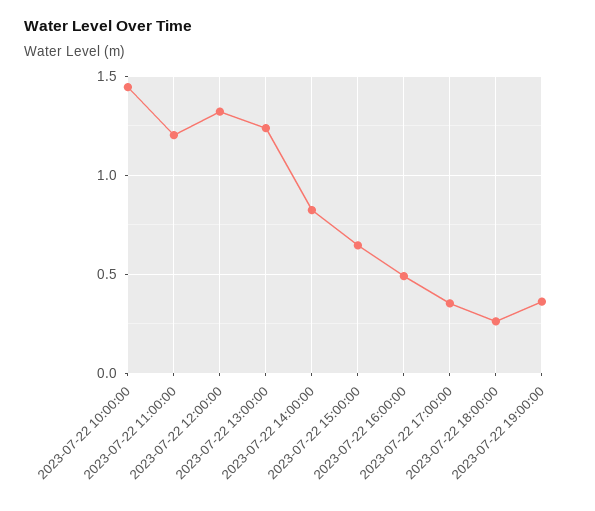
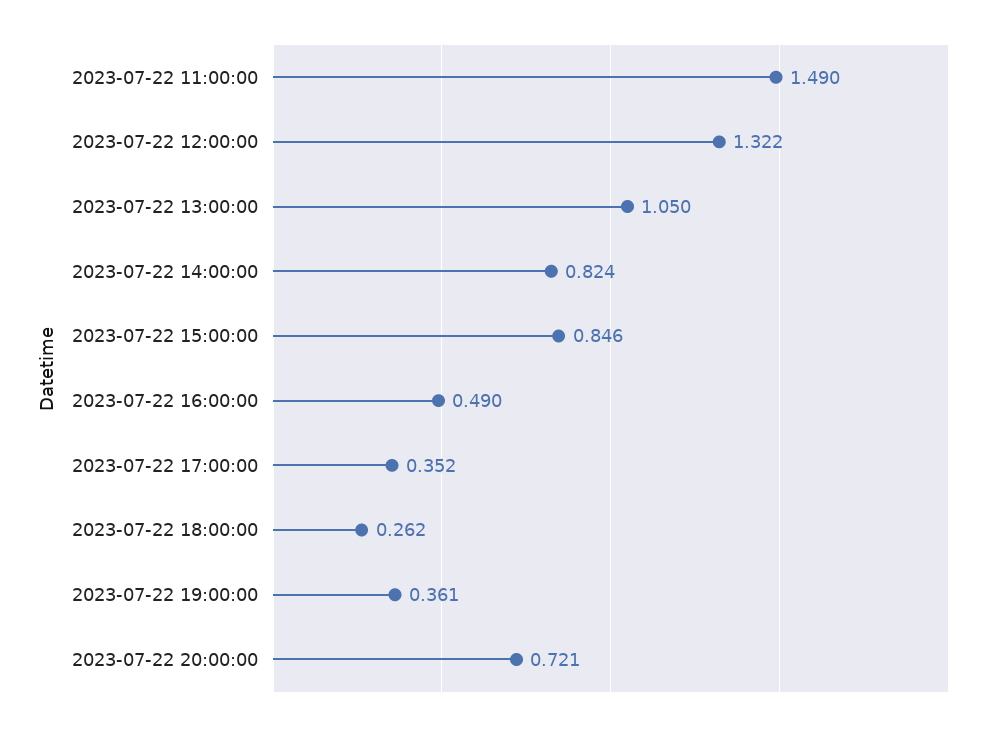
2023-07-22 10:00:00: 1.45 -> none
2023-07-22 11:00:00: 1.2 -> 1.49
2023-07-22 13:00:00: 1.25 -> 1.05
2023-07-22 15:00:00: 0.65 -> 0.846
2023-07-22 20:00:00: none -> 0.721

